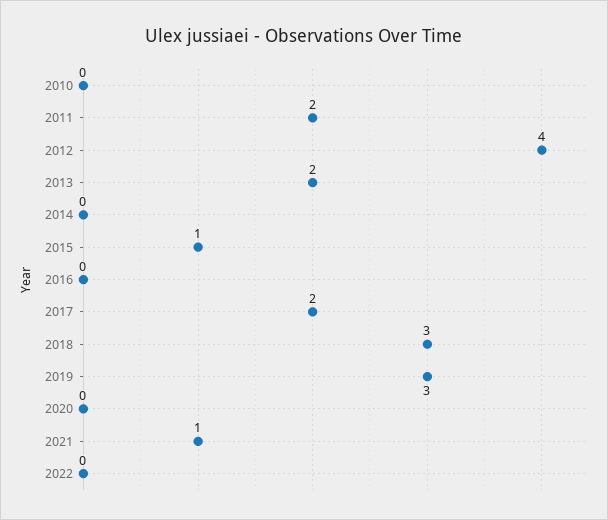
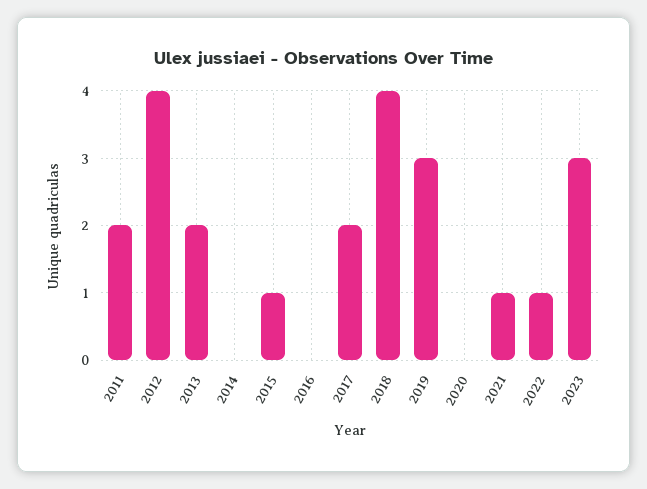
2010: 0 -> none
2018: 3 -> 4
2022: 0 -> 1
2023: none -> 3

